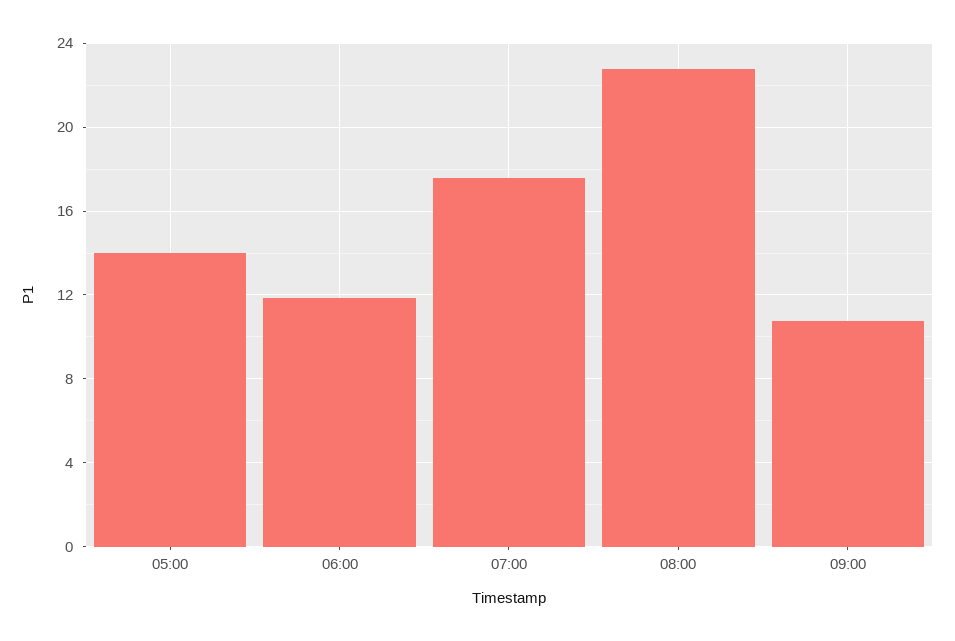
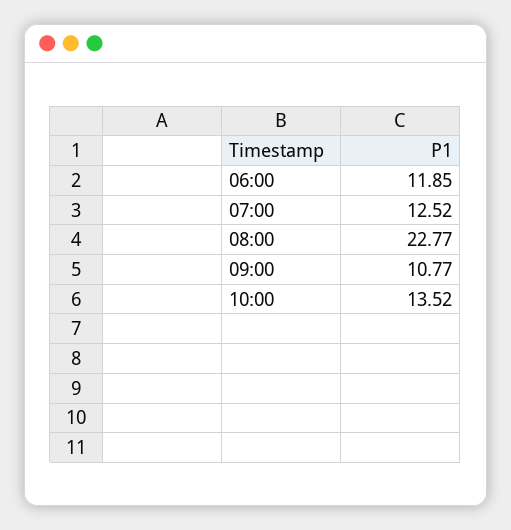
05:00: 14 -> none
07:00: 17.5 -> 12.52
10:00: none -> 13.52

